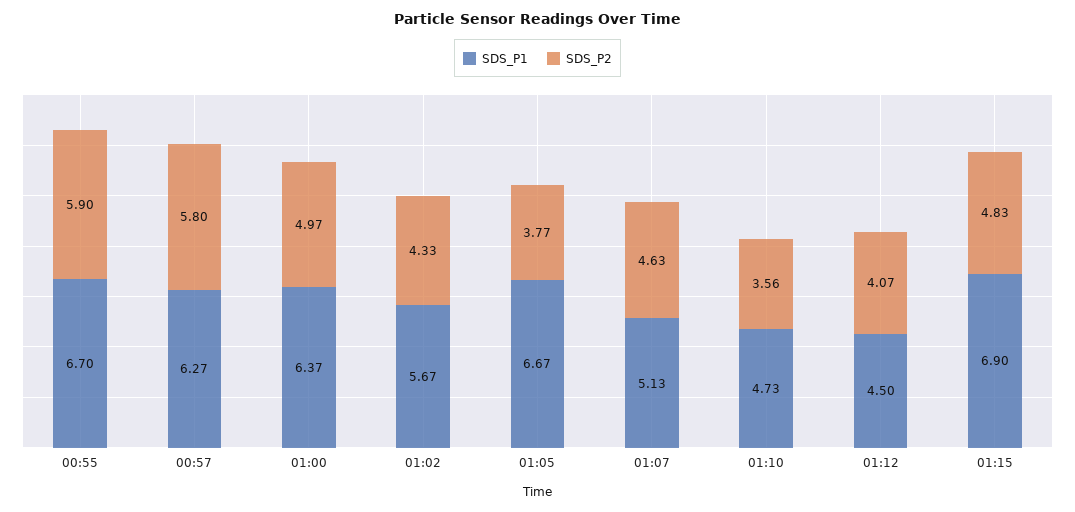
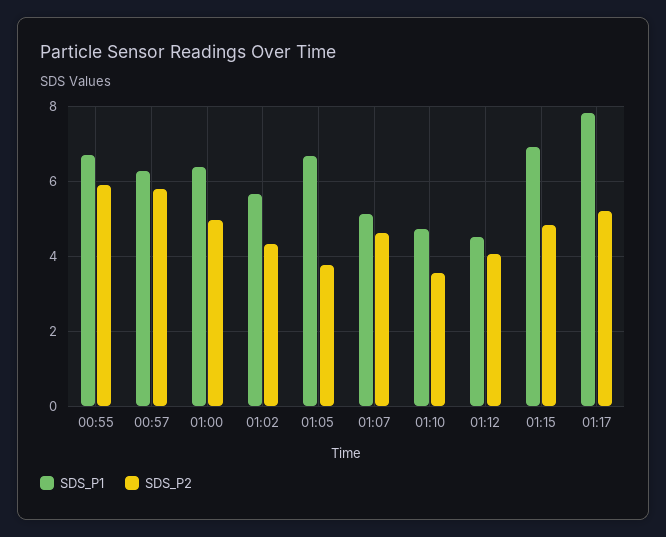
SDS_P1, 01:17: none -> 7.8
SDS_P2, 01:17: none -> 5.2

